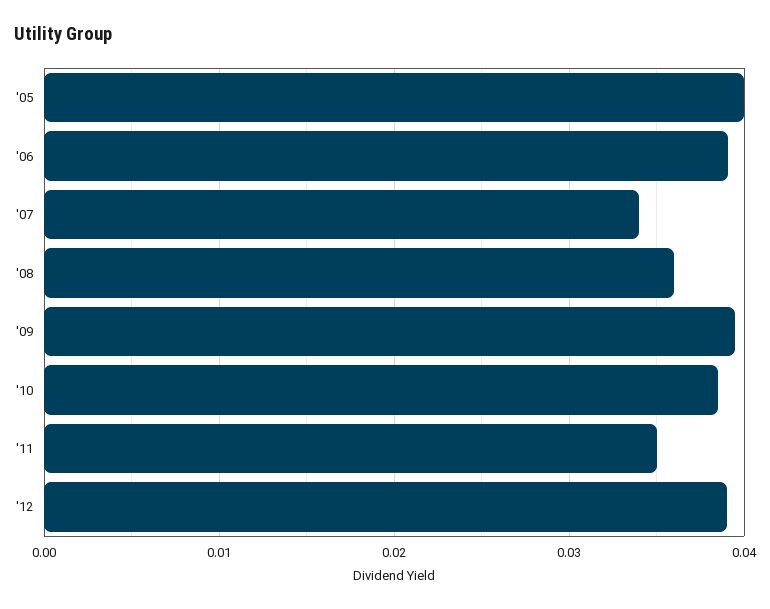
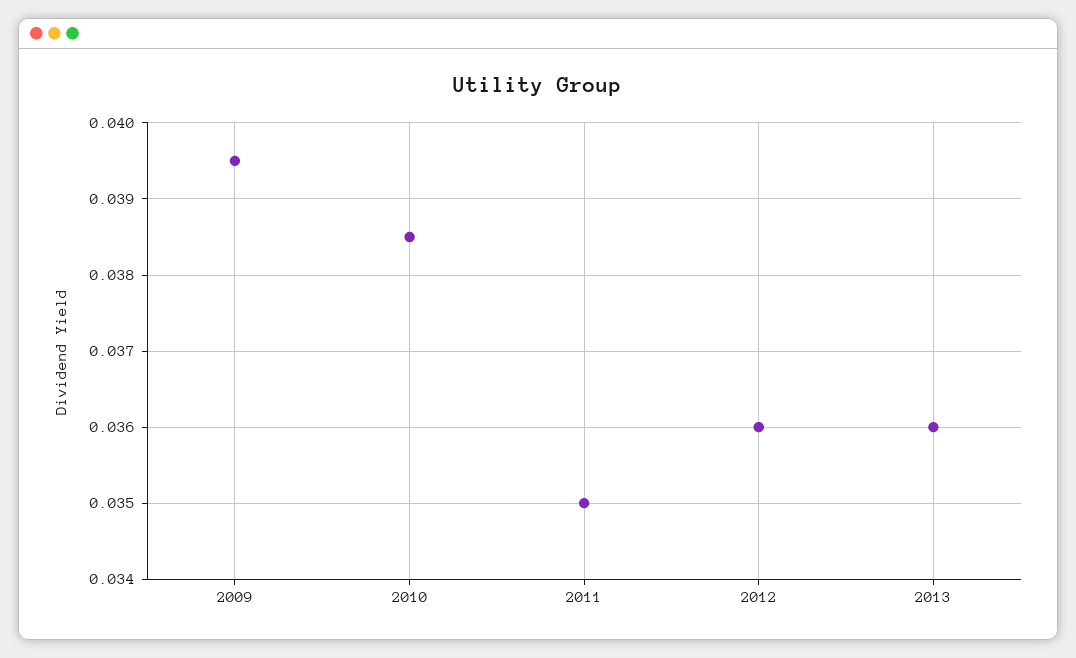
'05: 0.04 -> none
'06: 0.039 -> none
'07: 0.034 -> none
'08: 0.036 -> none
'12: 0.039 -> 0.036
2013: none -> 0.036

